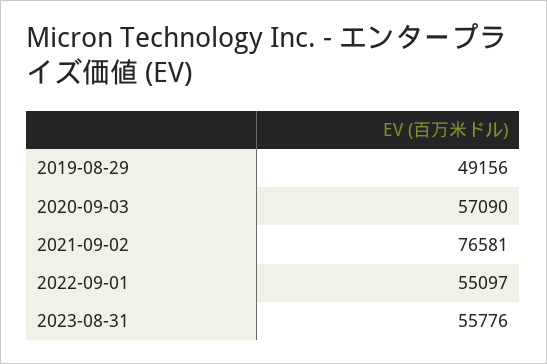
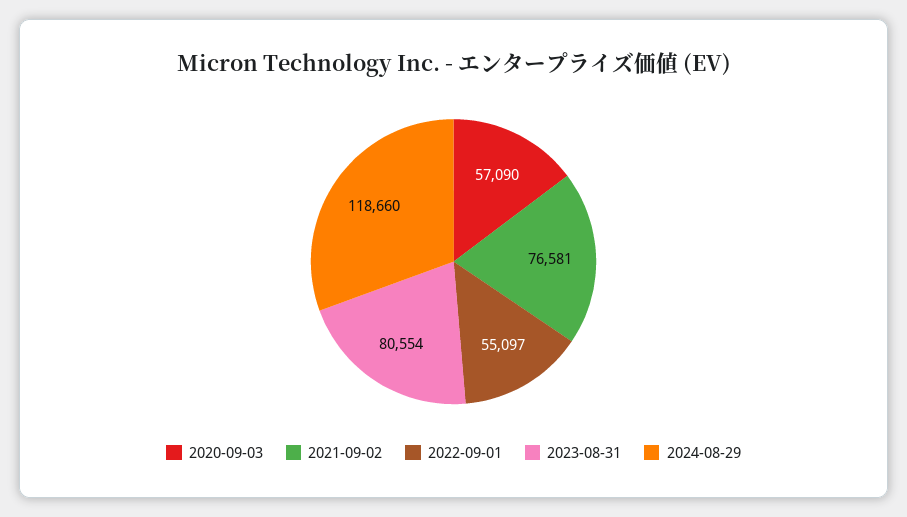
2019-08-29: 49156 -> none
2023-08-31: 55776 -> 80554
2024-08-29: none -> 118660

